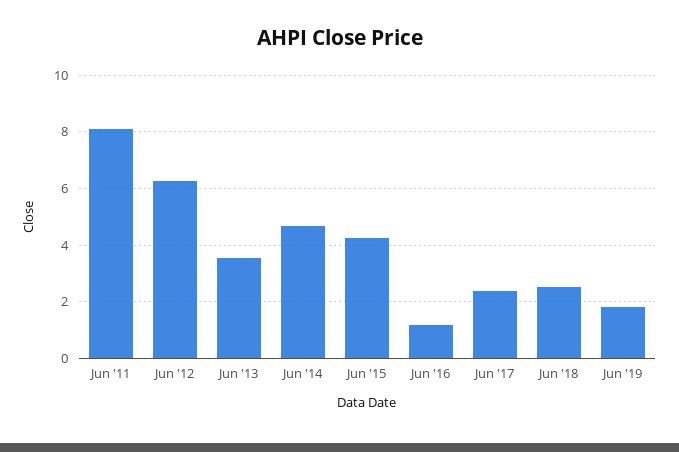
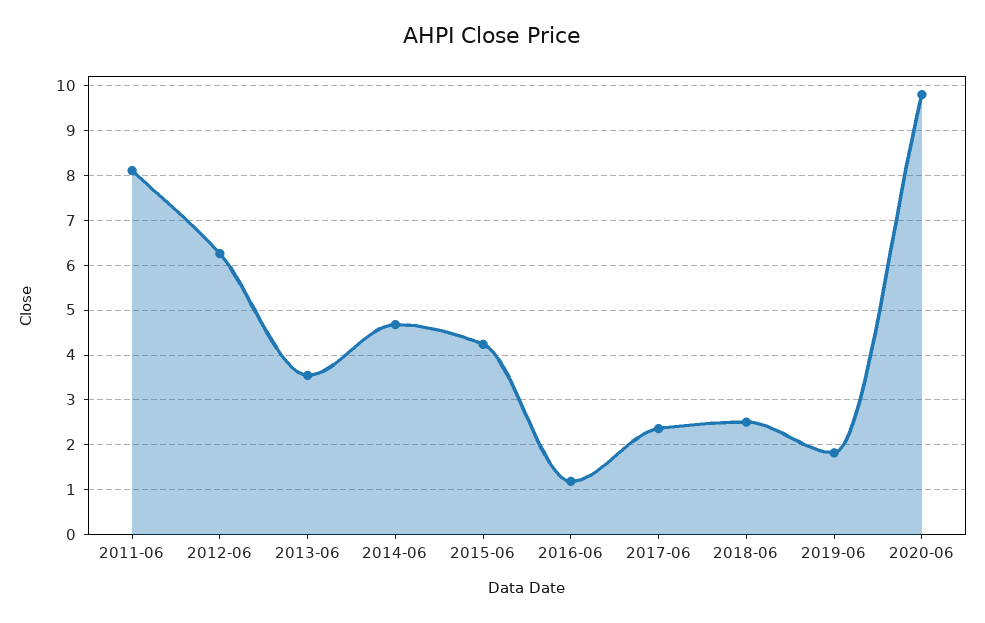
2020-06: none -> 9.8

